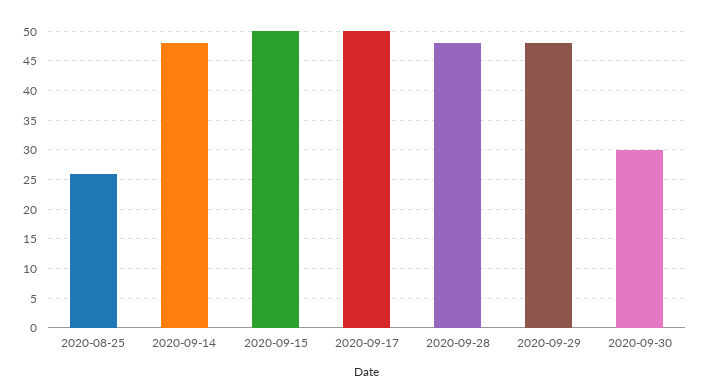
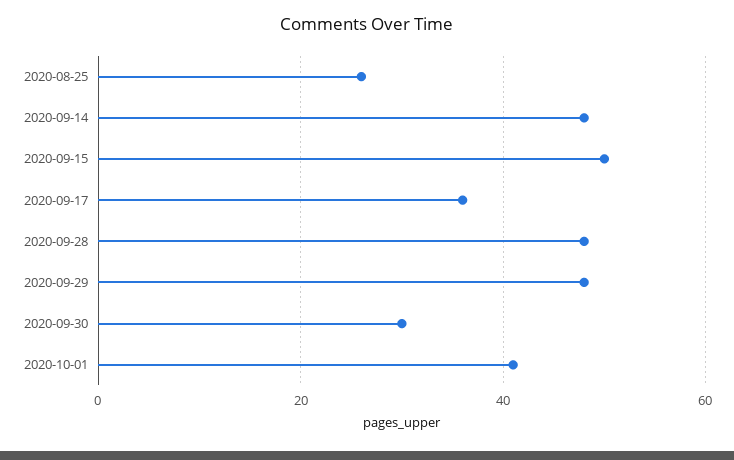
2020-09-17: 50 -> 35
2020-10-01: none -> 40

